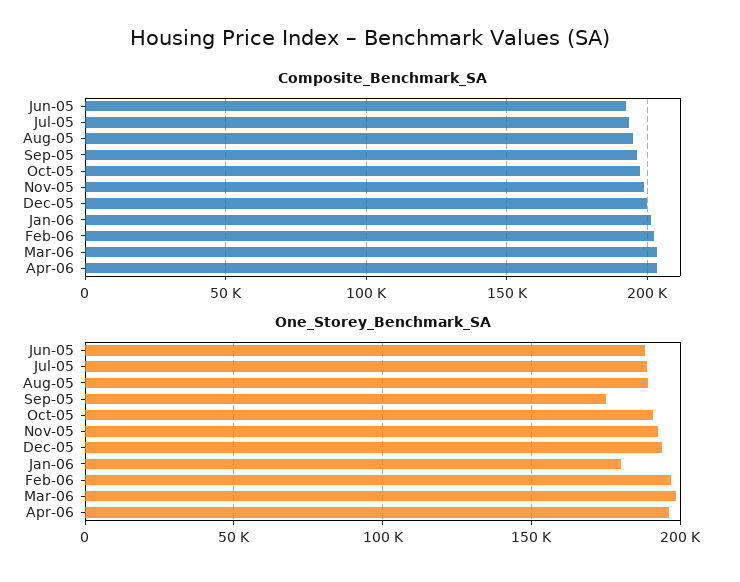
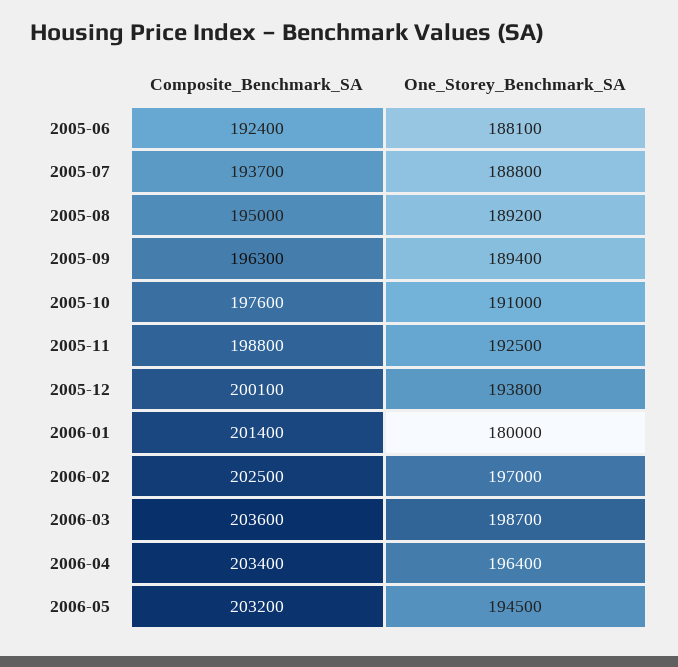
One_Storey_Benchmark_SA, Sep-05: 175000 -> 189400
Composite_Benchmark_SA, 2006-05: none -> 203200
One_Storey_Benchmark_SA, 2006-05: none -> 194500

